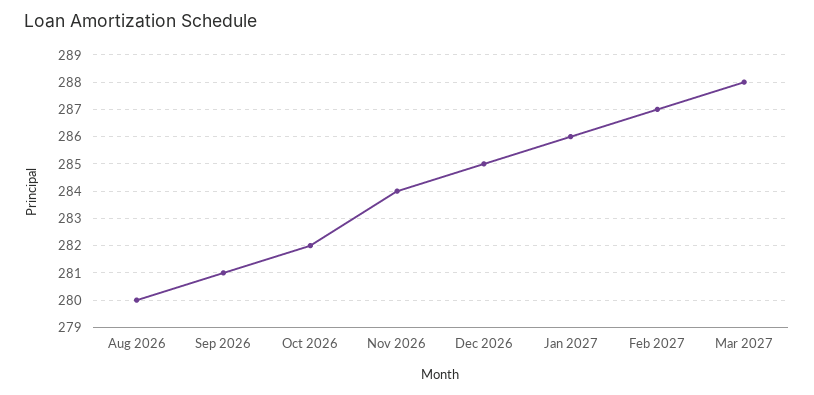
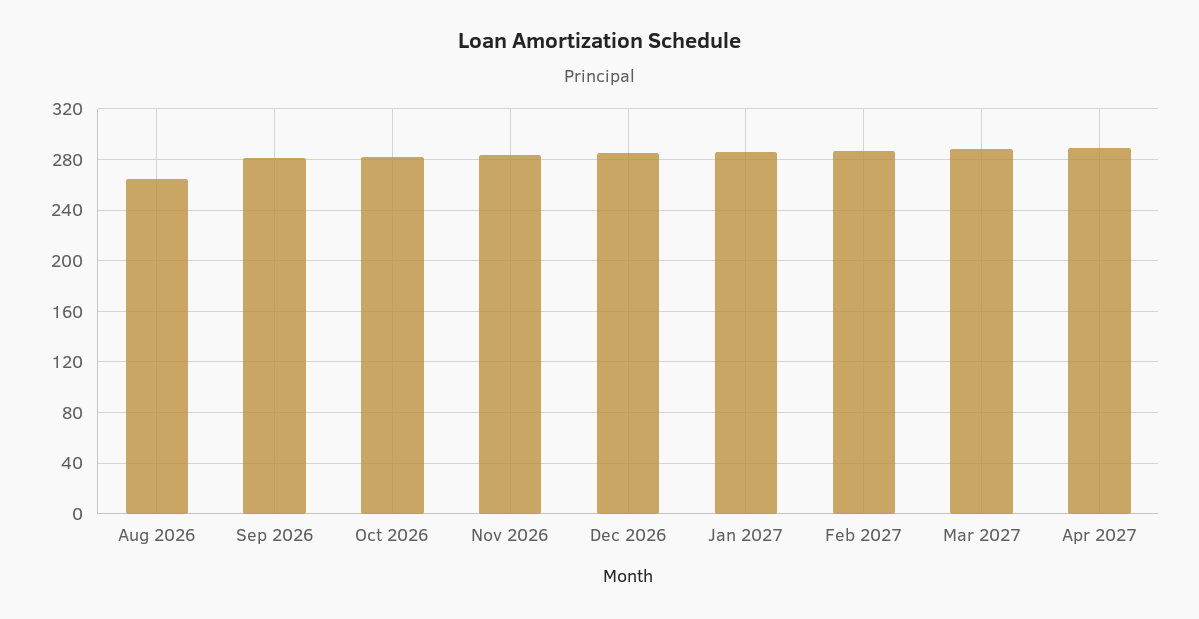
Aug 2026: 280 -> 265
Apr 2027: none -> 290

